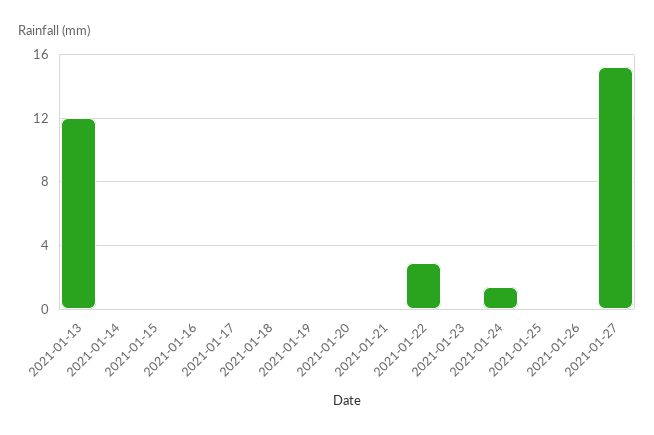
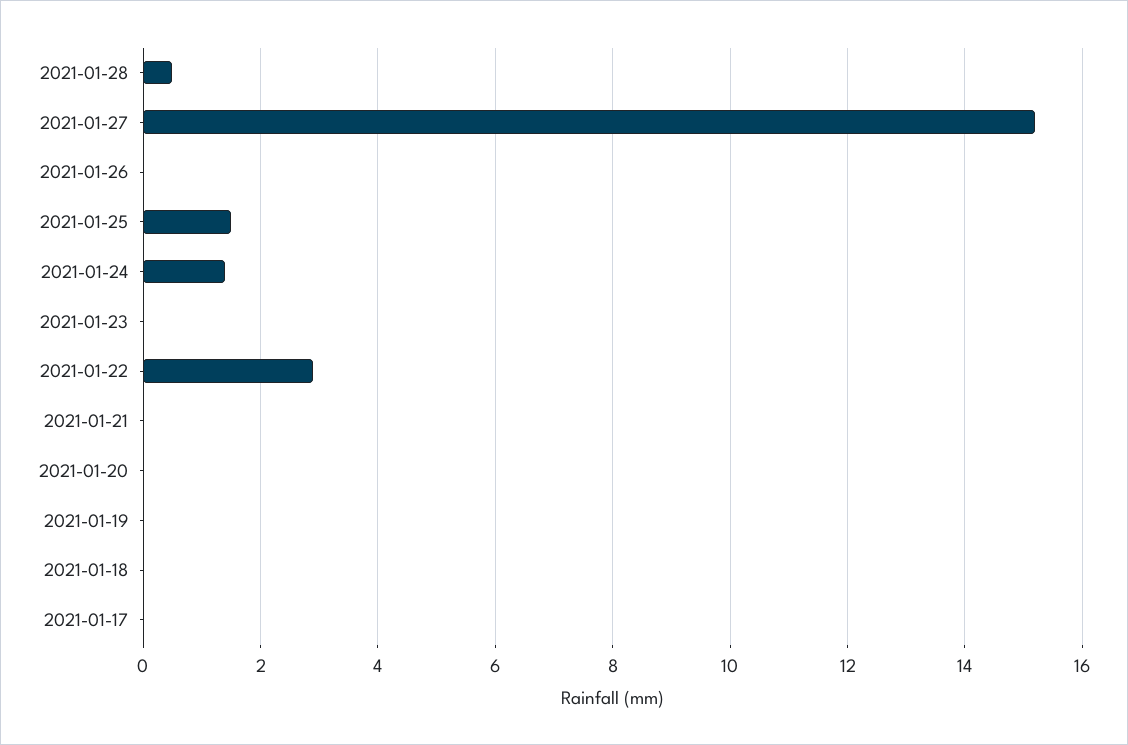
2021-01-13: 12 -> none
2021-01-14: 0 -> none
2021-01-15: 0 -> none
2021-01-16: 0 -> none
2021-01-25: 0 -> 1.5
2021-01-28: none -> 0.5

